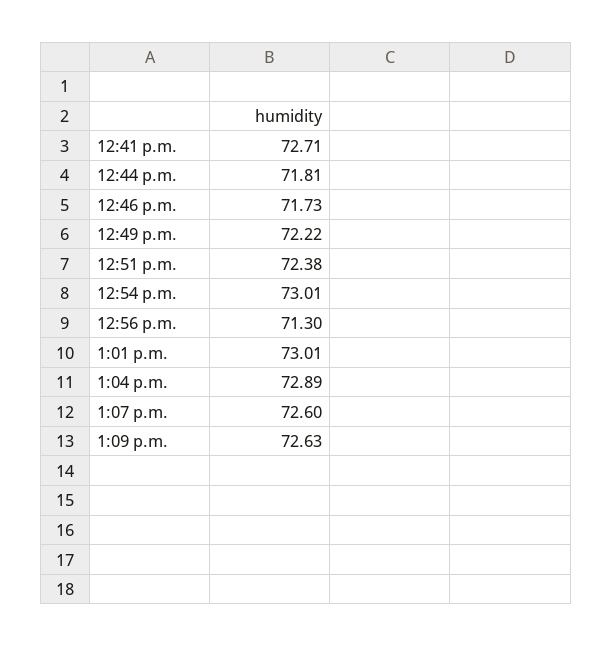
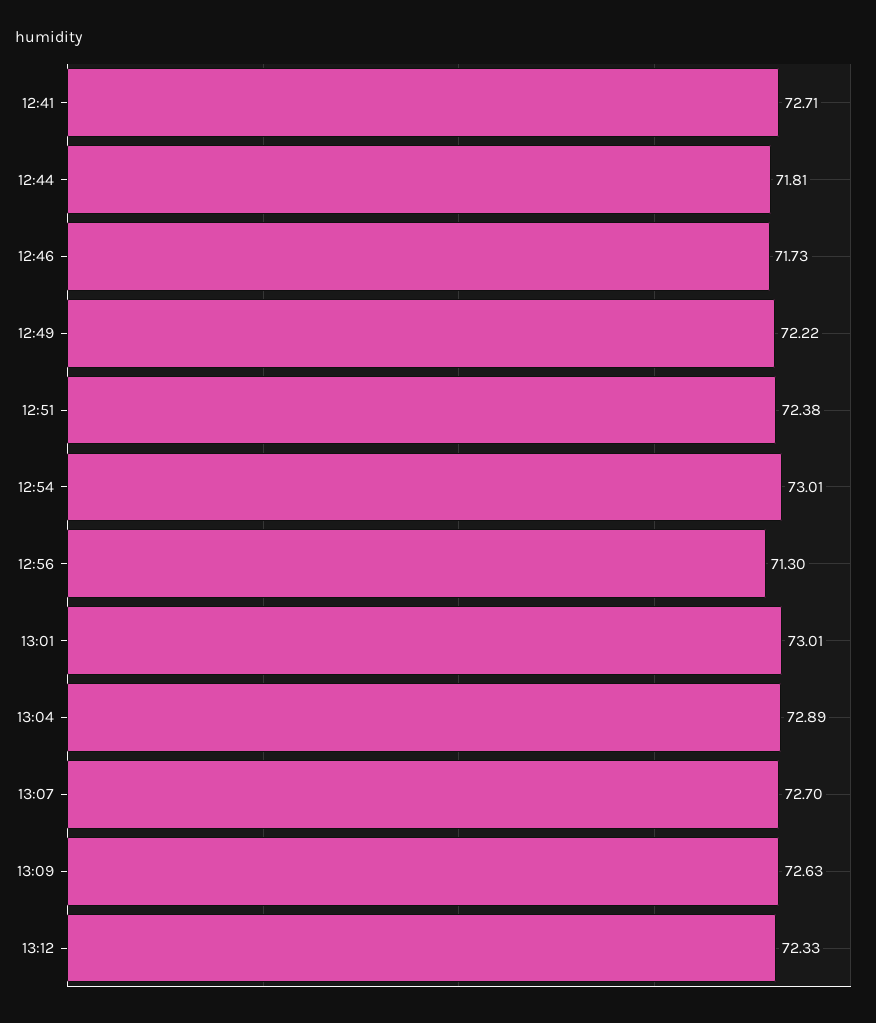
1:07 p.m.: 72.6 -> 72.7
13:12: none -> 72.33

